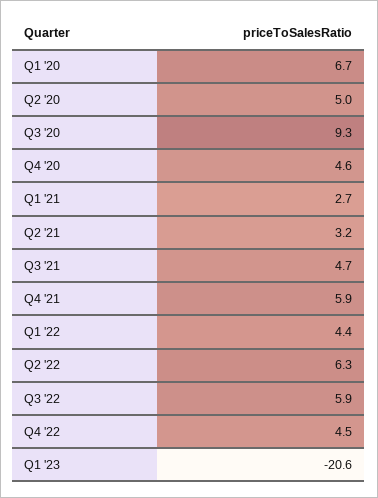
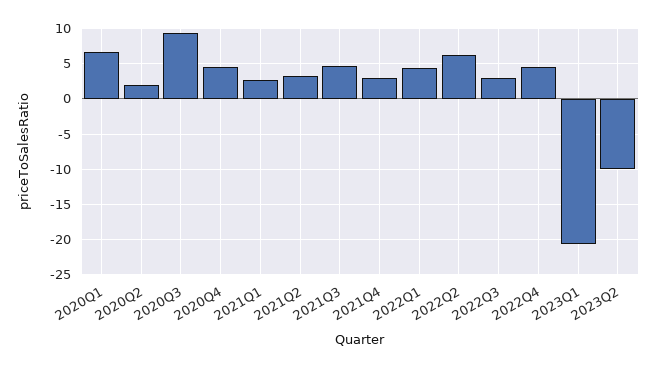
Q2 '20: 5 -> 2
Q4 '21: 5.9 -> 3
Q3 '22: 5.9 -> 3
2023Q2: none -> -10

